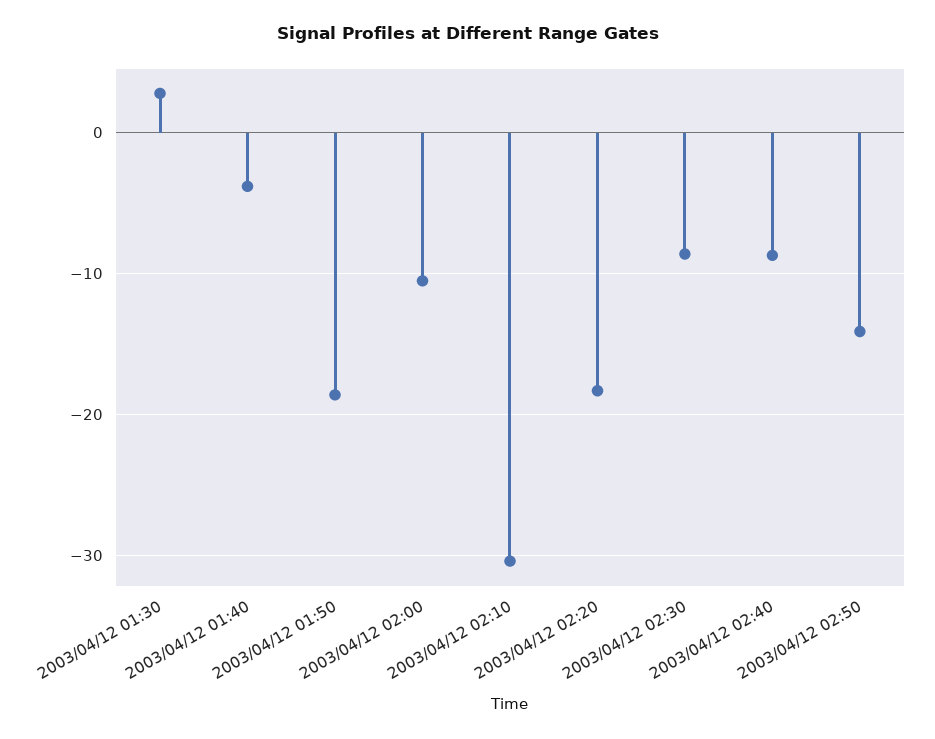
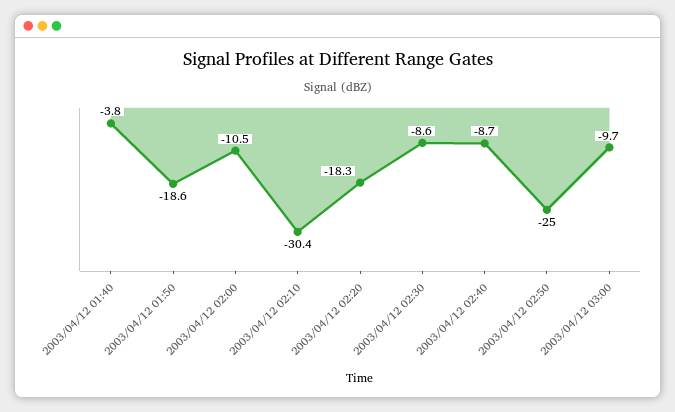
2003/04/12 01:30: 3 -> none
2003/04/12 02:50: -14 -> -25
2003/04/12 03:00: none -> -9.7

